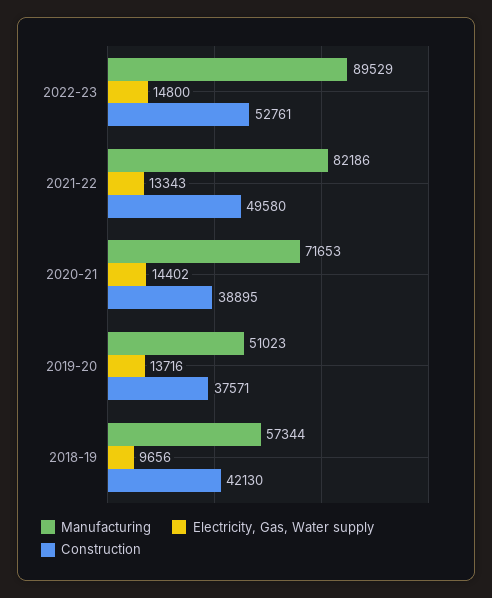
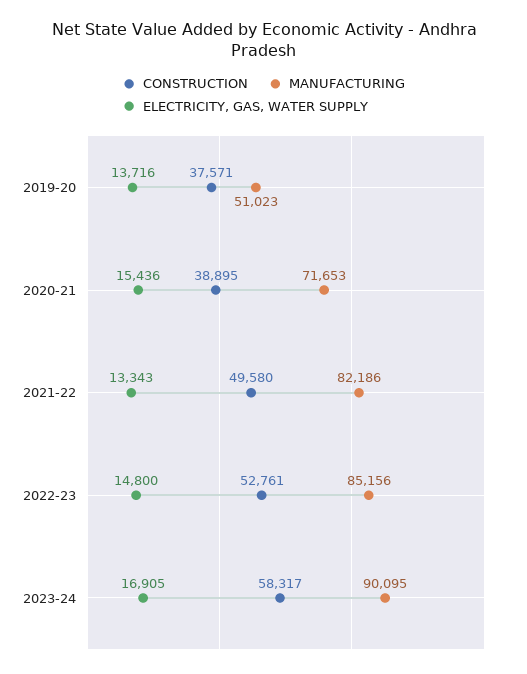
Manufacturing, 2022-23: 89529 -> 85156
Electricity, Gas, Water supply, 2020-21: 14402 -> 15436
Manufacturing, 2018-19: 57344 -> none
Electricity, Gas, Water supply, 2018-19: 9656 -> none
Construction, 2018-19: 42130 -> none
Construction, 2023-24: none -> 58317
Manufacturing, 2023-24: none -> 90095
Electricity, Gas, Water supply, 2023-24: none -> 16905

